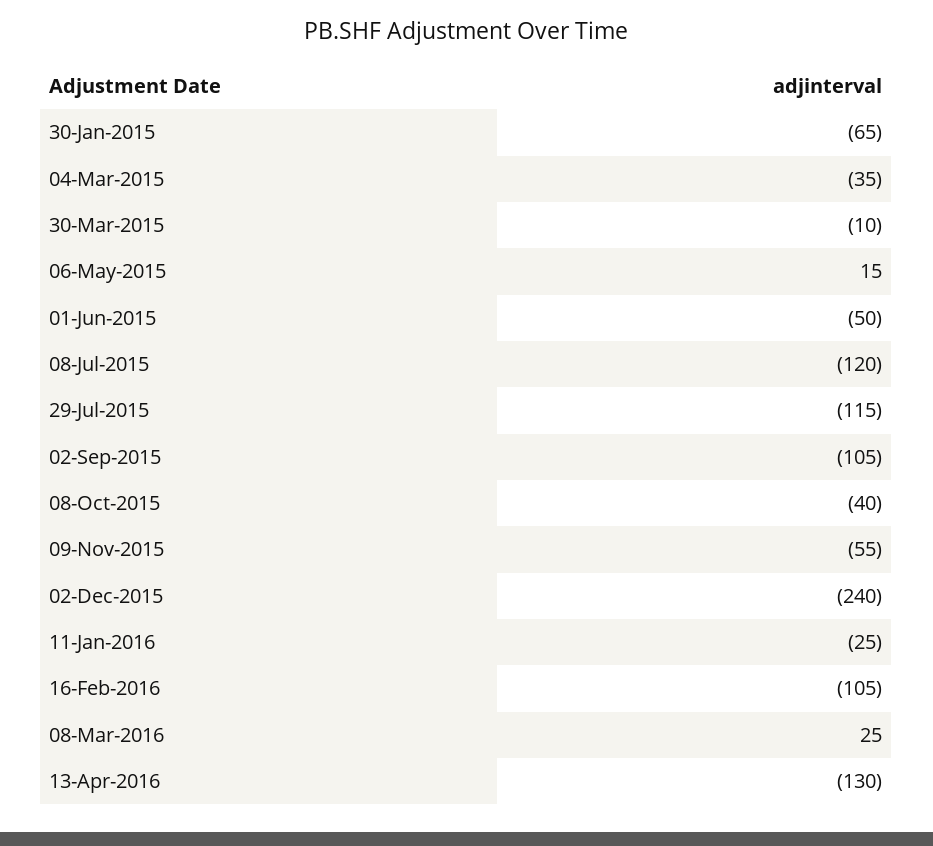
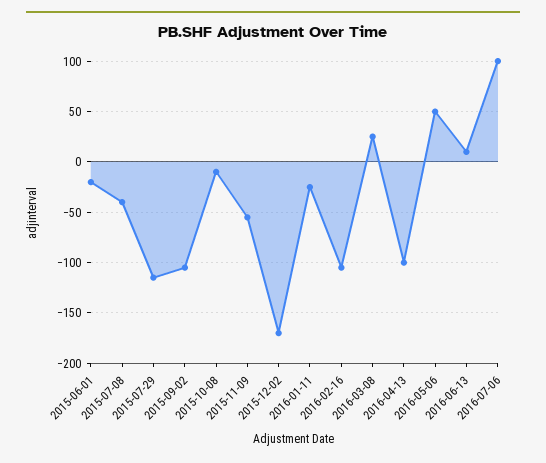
30-Jan-2015: -65 -> none
04-Mar-2015: -35 -> none
30-Mar-2015: -10 -> none
06-May-2015: 15 -> none
01-Jun-2015: -50 -> -20
08-Jul-2015: -120 -> -40
08-Oct-2015: -40 -> -10
02-Dec-2015: -240 -> -170
13-Apr-2016: -130 -> -100
2016-05-06: none -> 50
2016-06-13: none -> 10
2016-07-06: none -> 100

